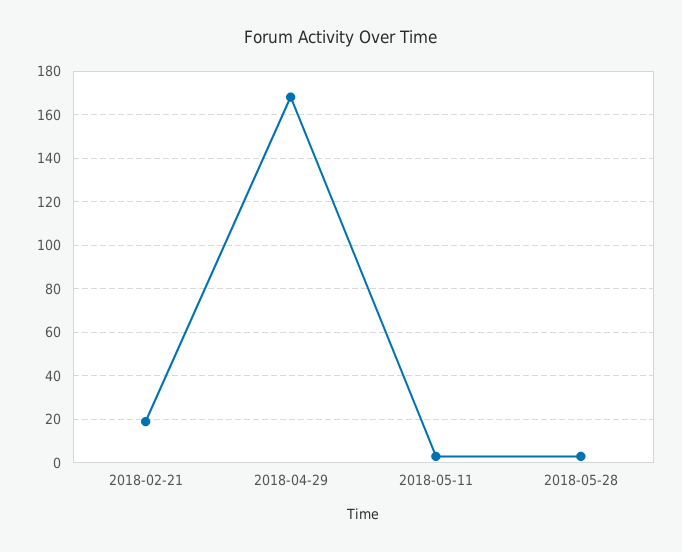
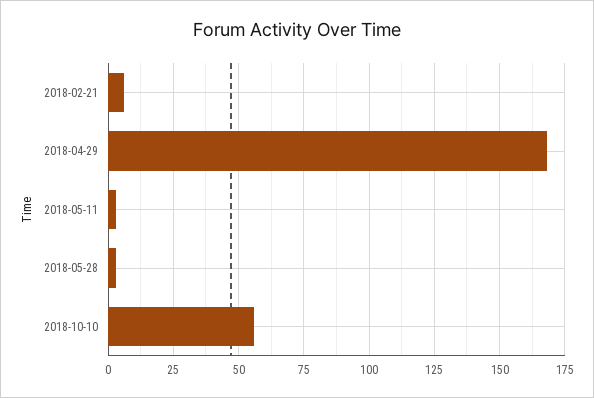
2018-02-21: 20 -> 5
2018-10-10: none -> 55

